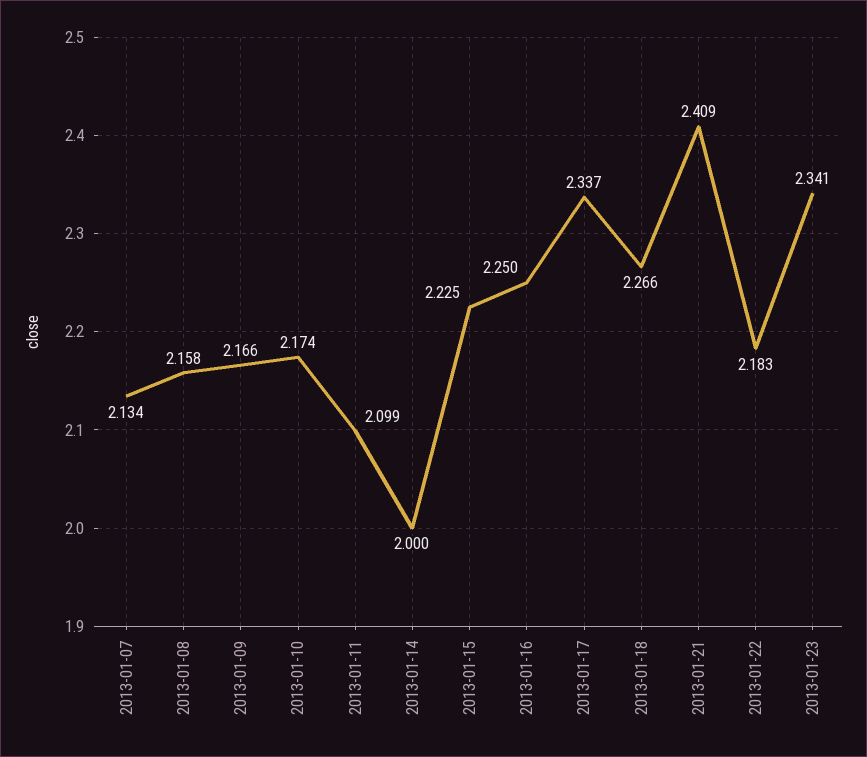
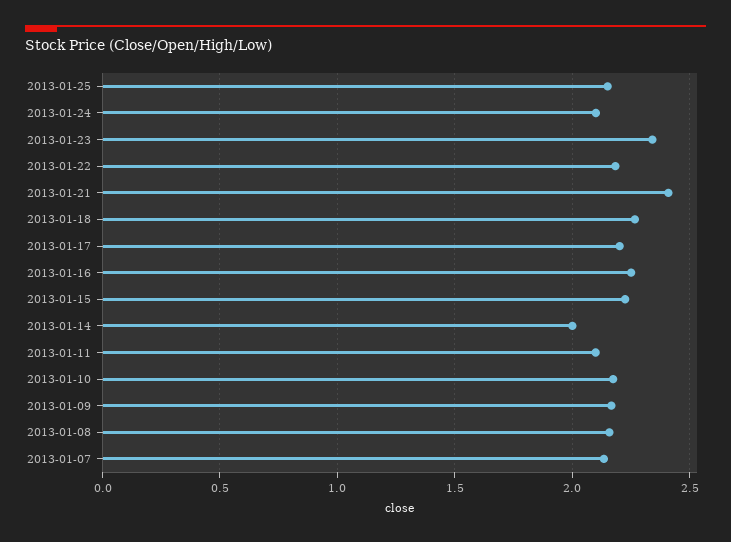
2013-01-17: 2.337 -> 2.2
2013-01-25: none -> 2.15
2013-01-24: none -> 2.1

